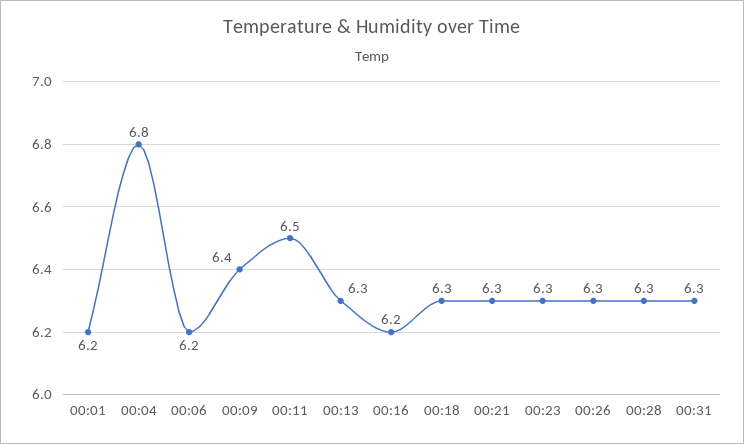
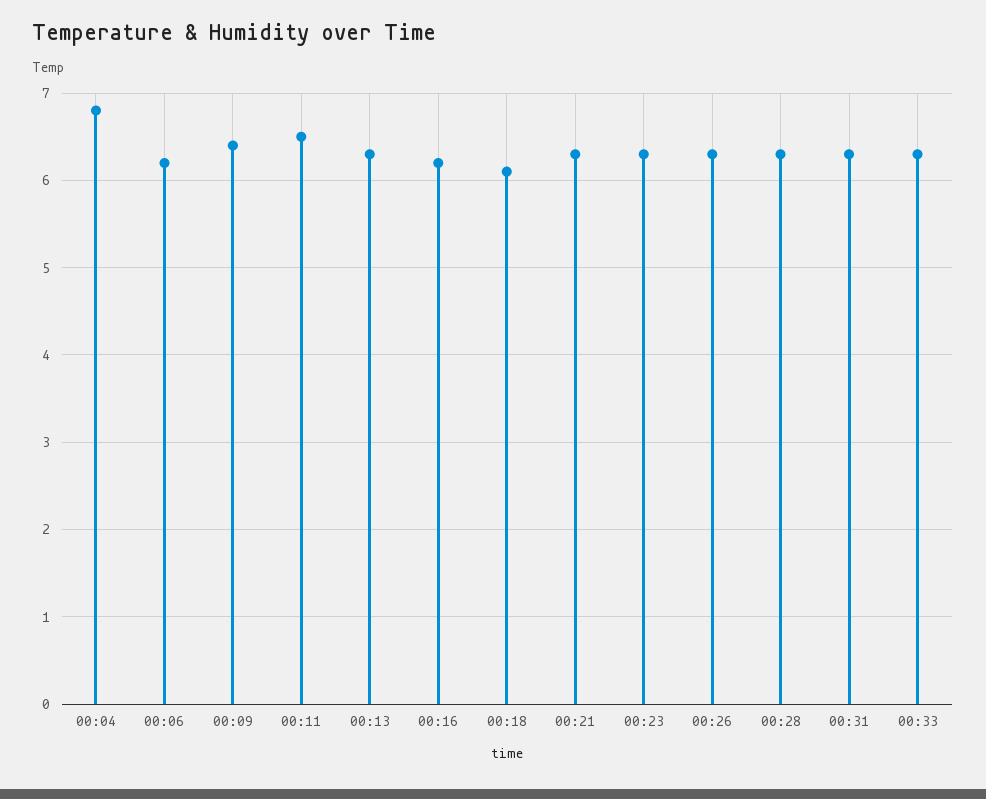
00:01: 6.2 -> none
00:18: 6.3 -> 6.1
00:33: none -> 6.3

